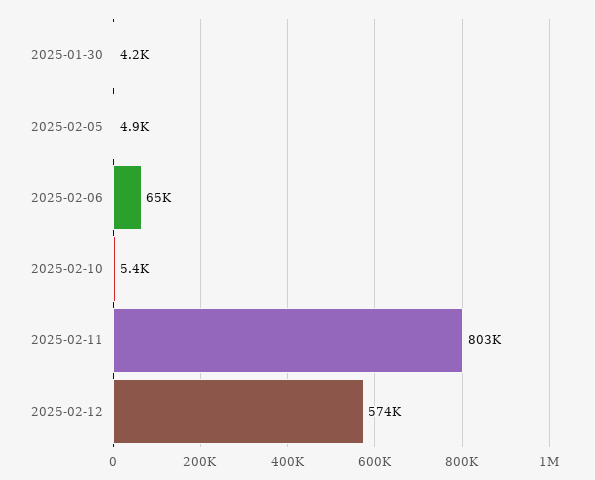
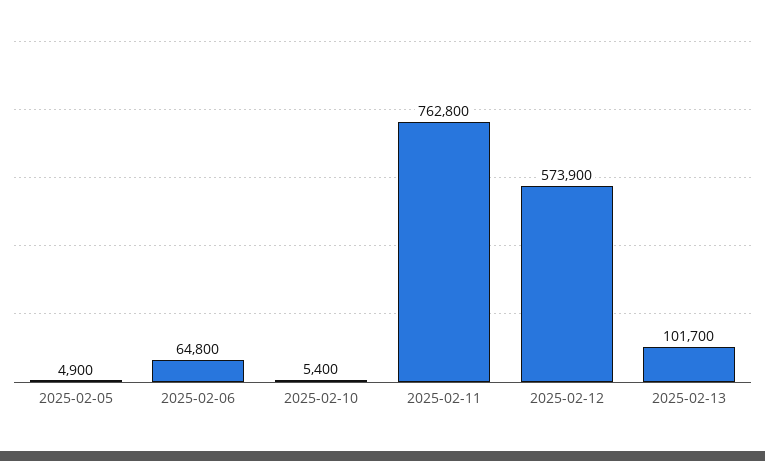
2025-01-30: 4200 -> none
2025-02-11: 803000 -> 762800
2025-02-13: none -> 101700

